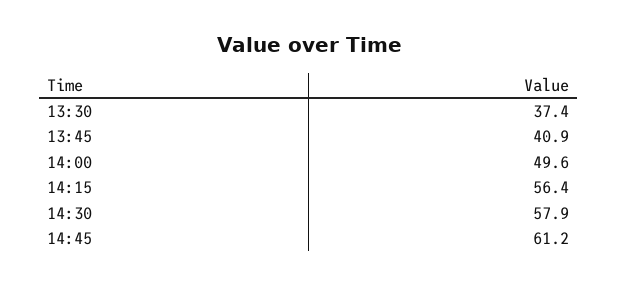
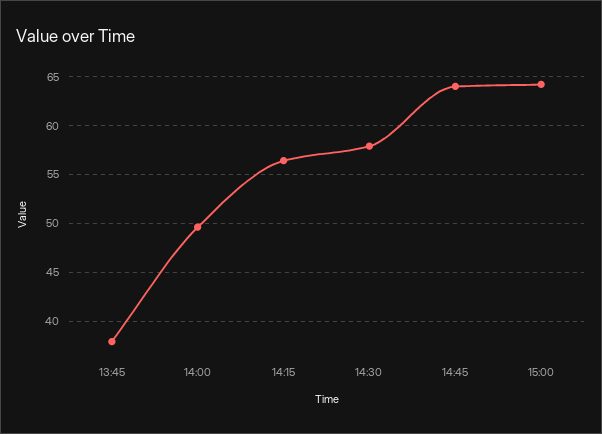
13:30: 37.4 -> none
13:45: 40.9 -> 38
14:45: 61.2 -> 64
15:00: none -> 64

